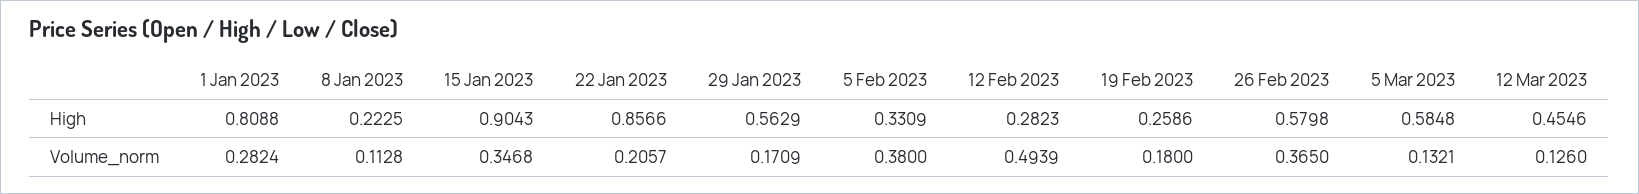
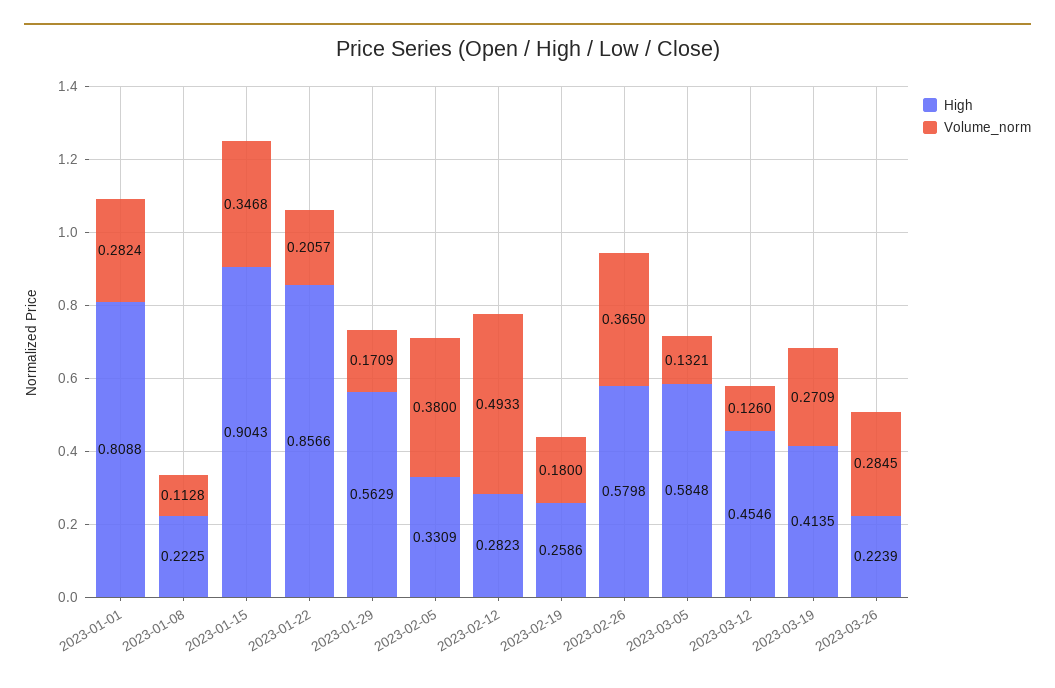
Volume_norm, 12 Feb 2023: 0.4939 -> 0.4933
High, 2023-03-19: none -> 0.4135
Volume_norm, 2023-03-19: none -> 0.2709
High, 2023-03-26: none -> 0.2239
Volume_norm, 2023-03-26: none -> 0.2845

